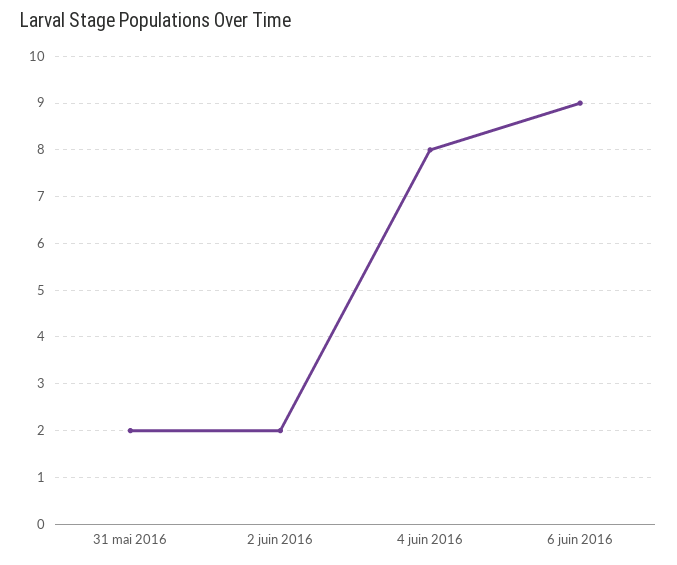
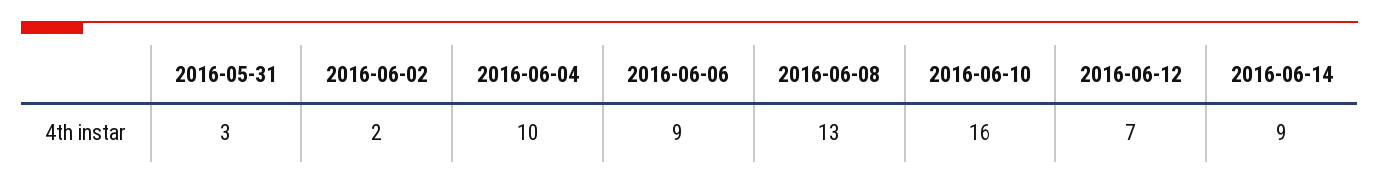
31 mai 2016: 2 -> 3
4 juin 2016: 8 -> 10
2016-06-08: none -> 13
2016-06-10: none -> 16
2016-06-12: none -> 7
2016-06-14: none -> 9

